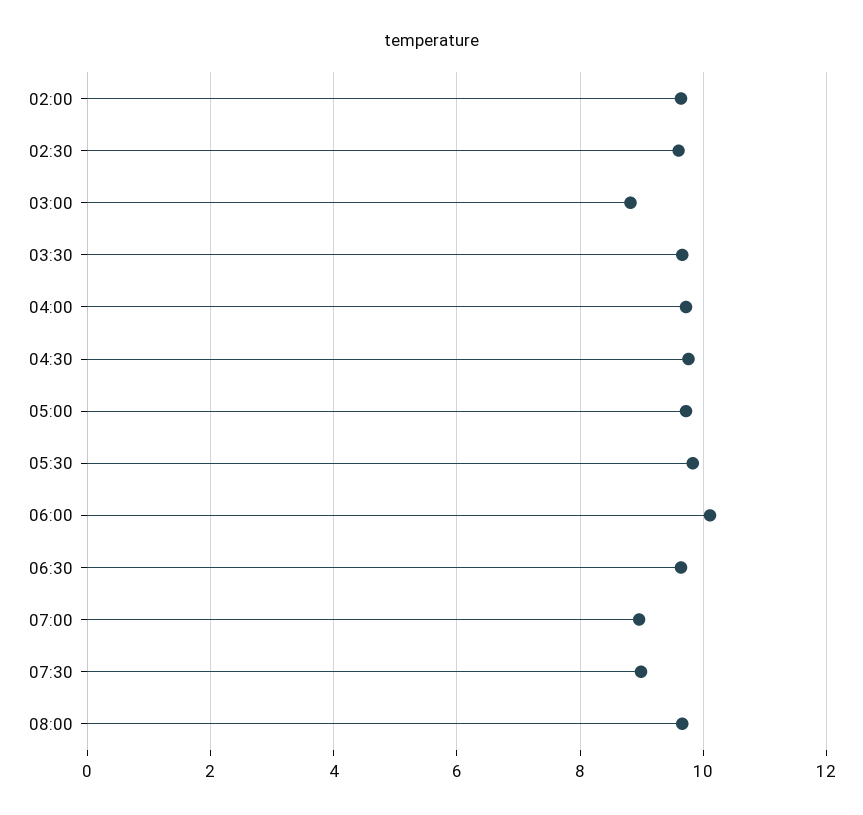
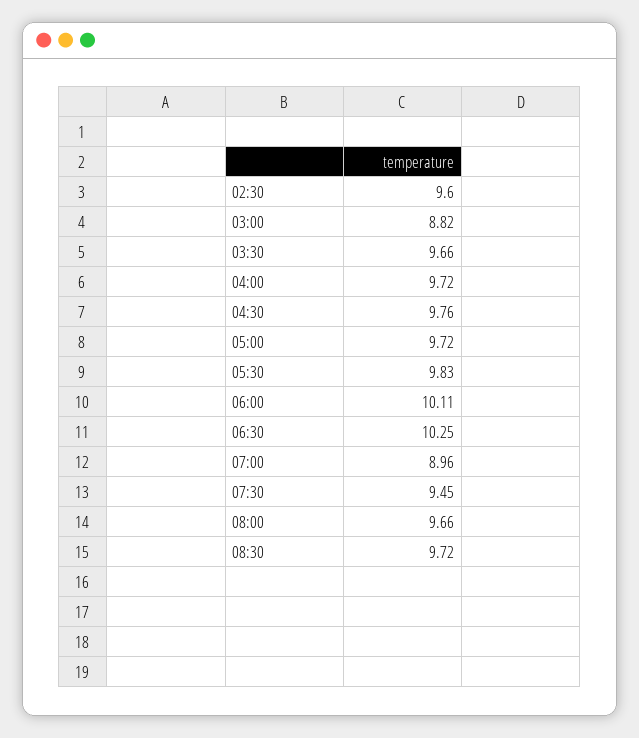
02:00: 9.6 -> none
06:30: 9.6 -> 10.25
07:30: 9 -> 9.45
08:30: none -> 9.72

